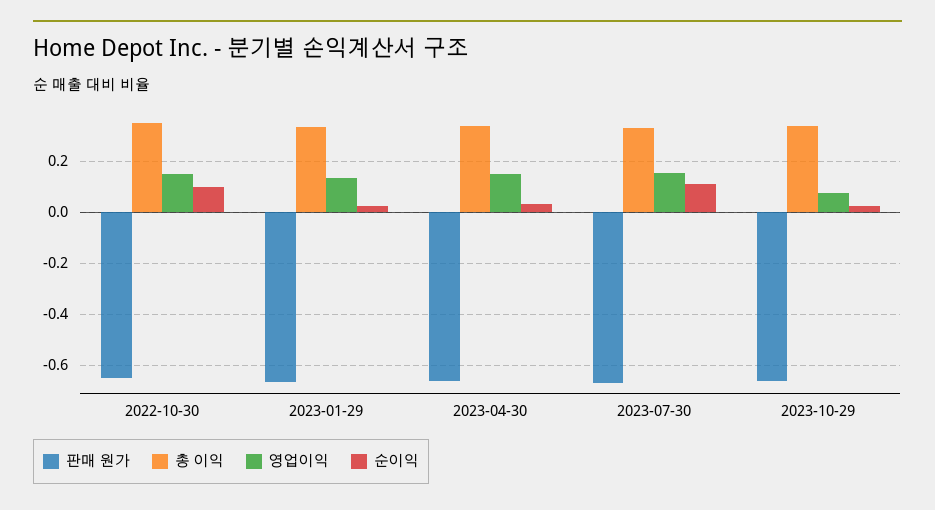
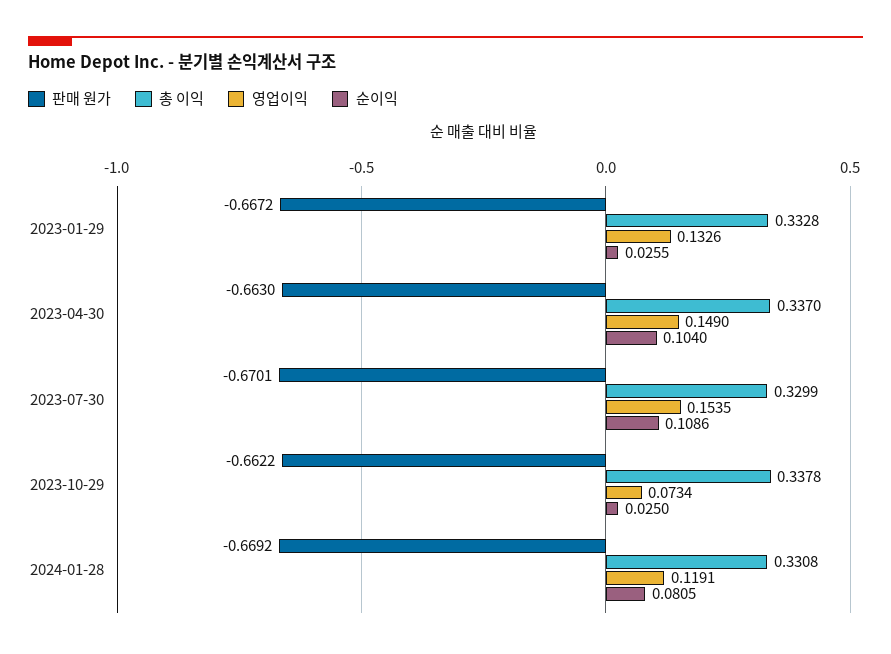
판매 원가, 2022-10-30: -0.65 -> none
총 이익, 2022-10-30: 0.35 -> none
영업이익, 2022-10-30: 0.15 -> none
순이익, 2022-10-30: 0.1 -> none
순이익, 2023-04-30: 0.025 -> 0.104
판매 원가, 2024-01-28: none -> -0.6692
총 이익, 2024-01-28: none -> 0.3308
영업이익, 2024-01-28: none -> 0.1191
순이익, 2024-01-28: none -> 0.0805

